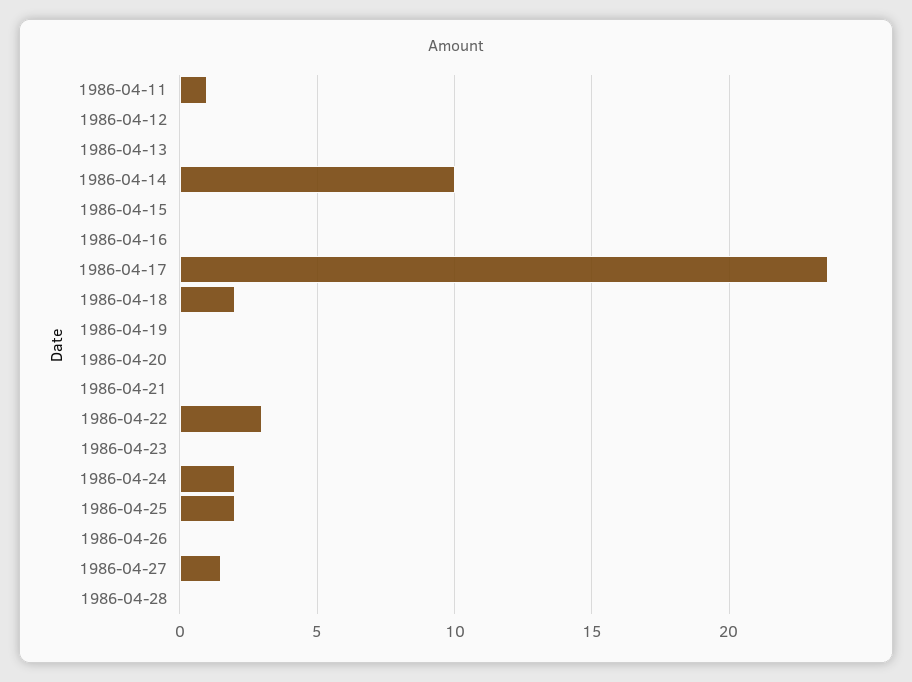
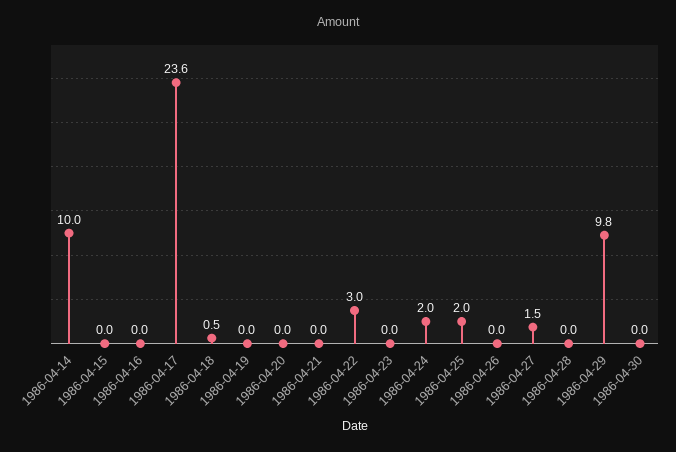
1986-04-11: 1 -> none
1986-04-12: 0 -> none
1986-04-13: 0 -> none
1986-04-18: 2 -> 0.5
1986-04-29: none -> 9.8
1986-04-30: none -> 0

